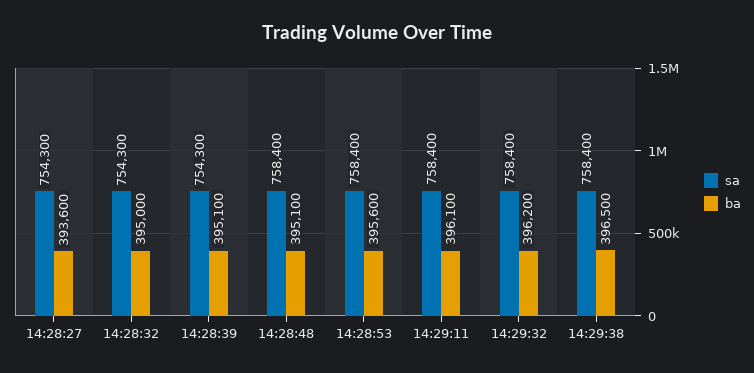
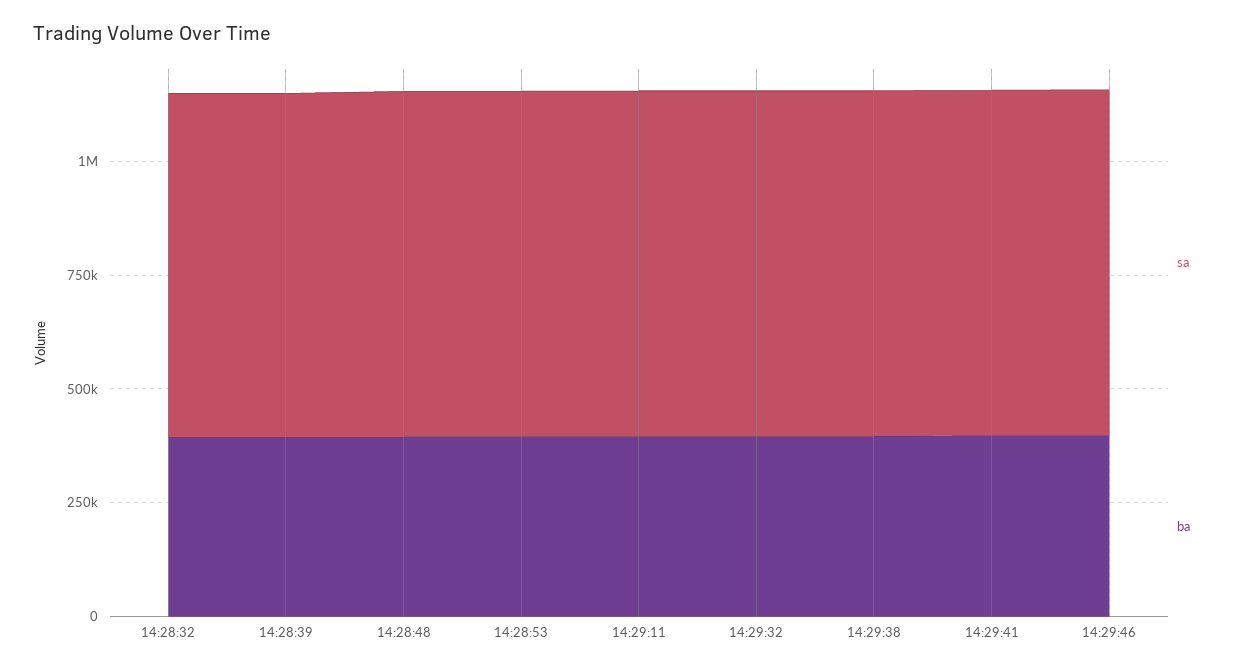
sa, 14:28:27: 754300 -> none
ba, 14:28:27: 393600 -> none
sa, 14:29:41: none -> 750000
ba, 14:29:41: none -> 400000
sa, 14:29:46: none -> 750000
ba, 14:29:46: none -> 400000

